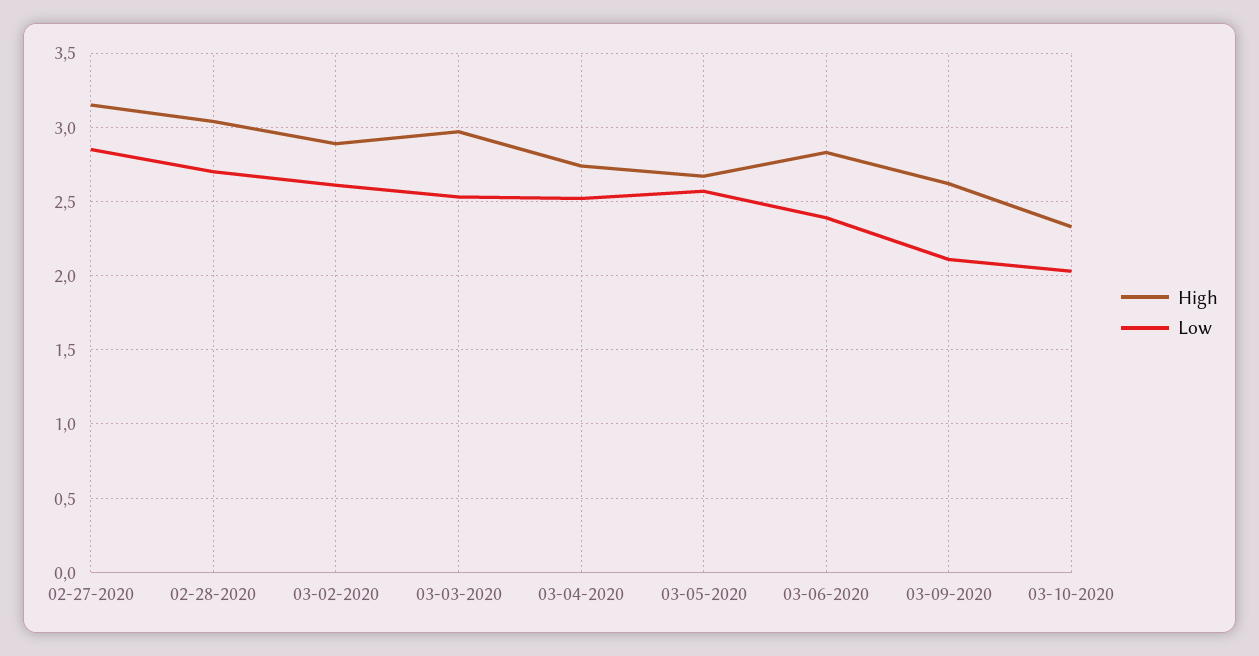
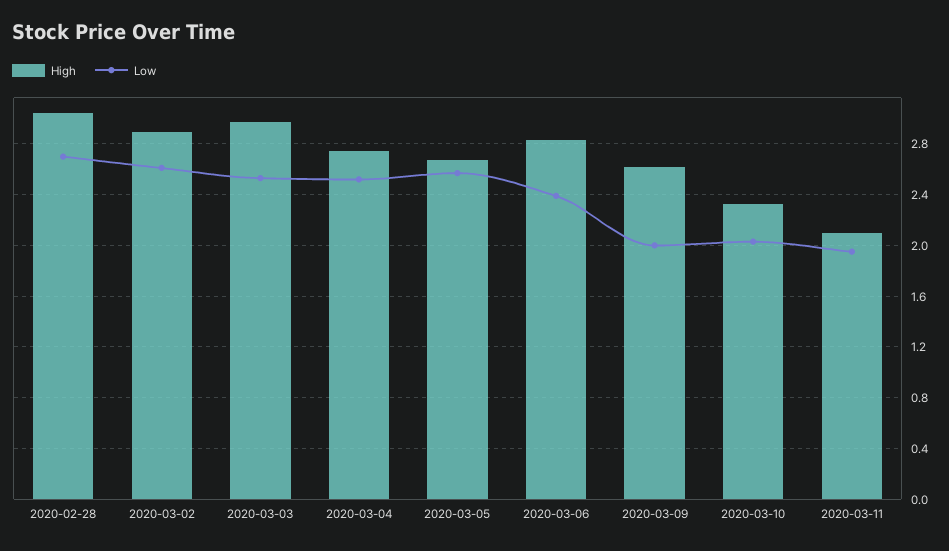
High, 02-27-2020: 3.15 -> none
Low, 02-27-2020: 2.85 -> none
Low, 03-09-2020: 2.1 -> 2
High, 2020-03-11: none -> 2.1
Low, 2020-03-11: none -> 1.95

